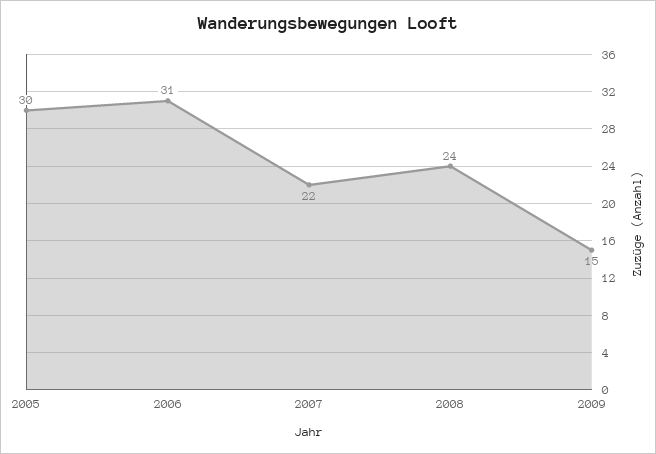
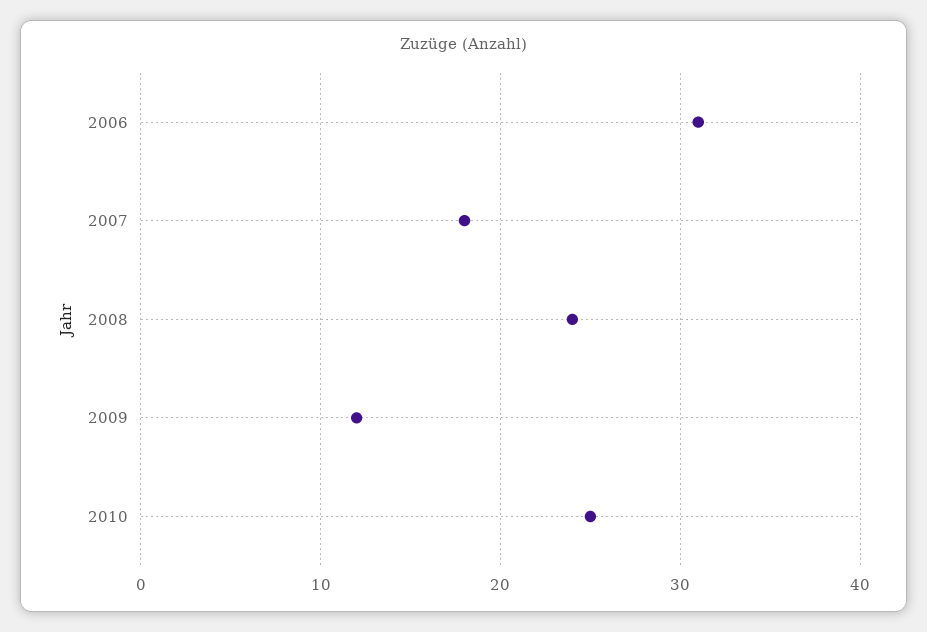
2005: 30 -> none
2007: 22 -> 18
2009: 15 -> 12
2010: none -> 25

